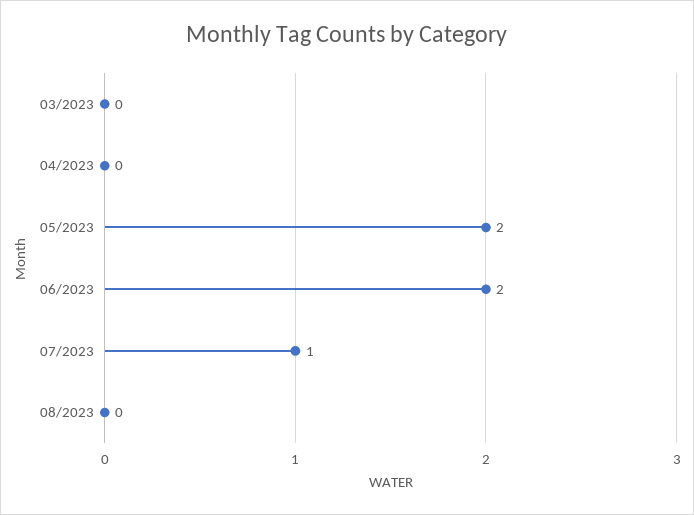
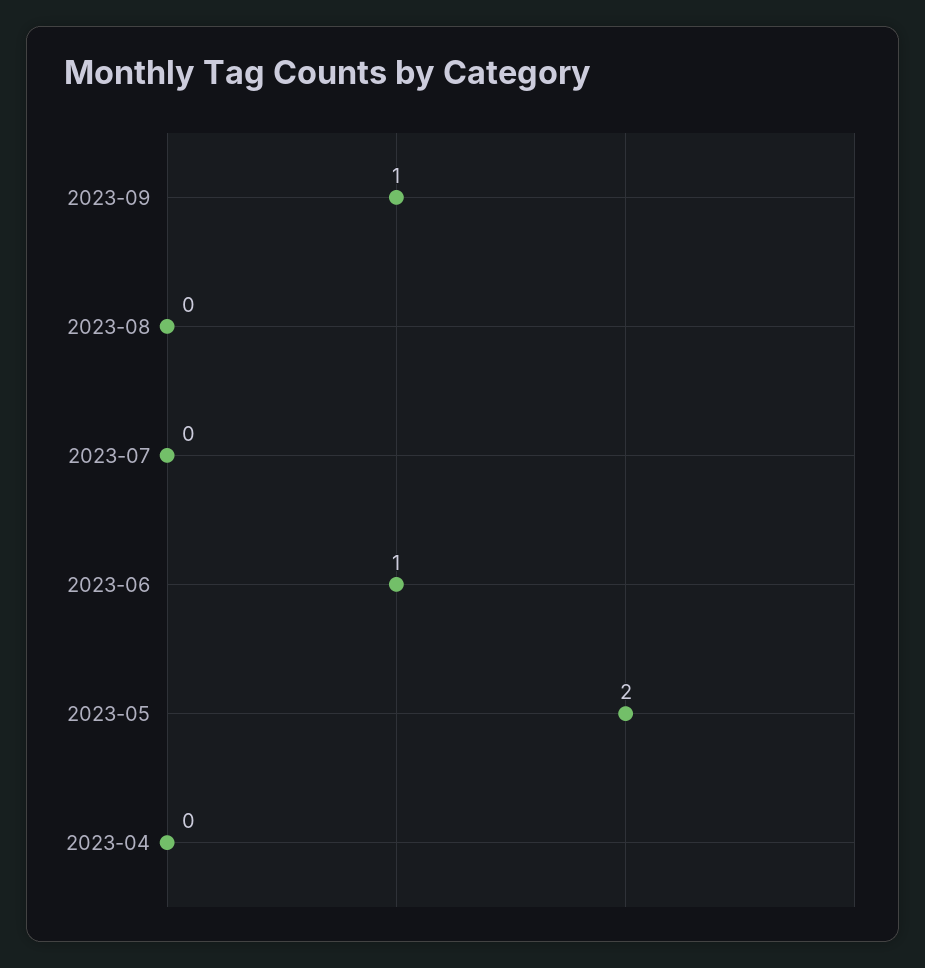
03/2023: 0 -> none
06/2023: 2 -> 1
07/2023: 1 -> 0
2023-09: none -> 1

